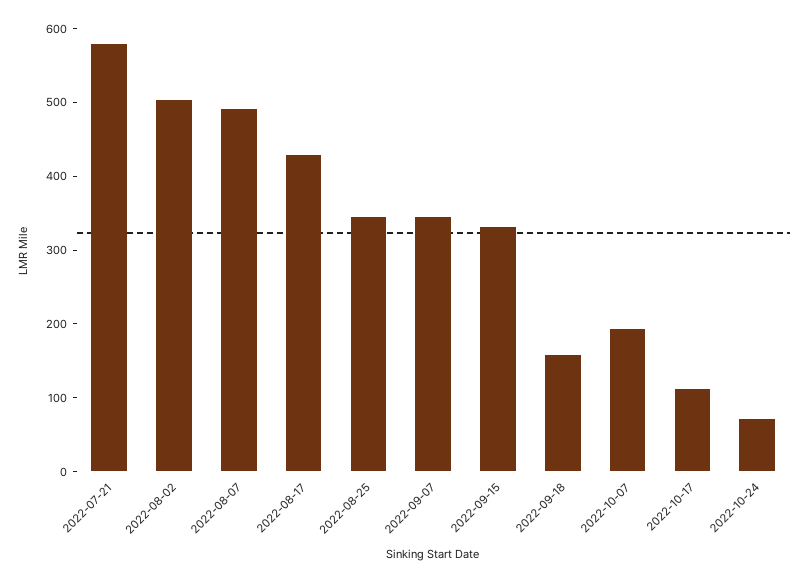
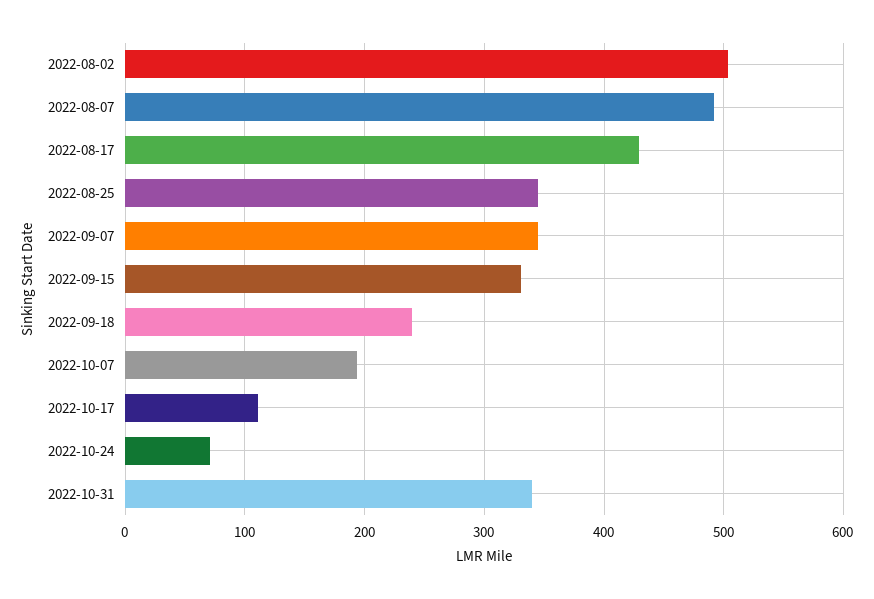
2022-07-21: 580 -> none
2022-09-18: 160 -> 240
2022-10-31: none -> 340

